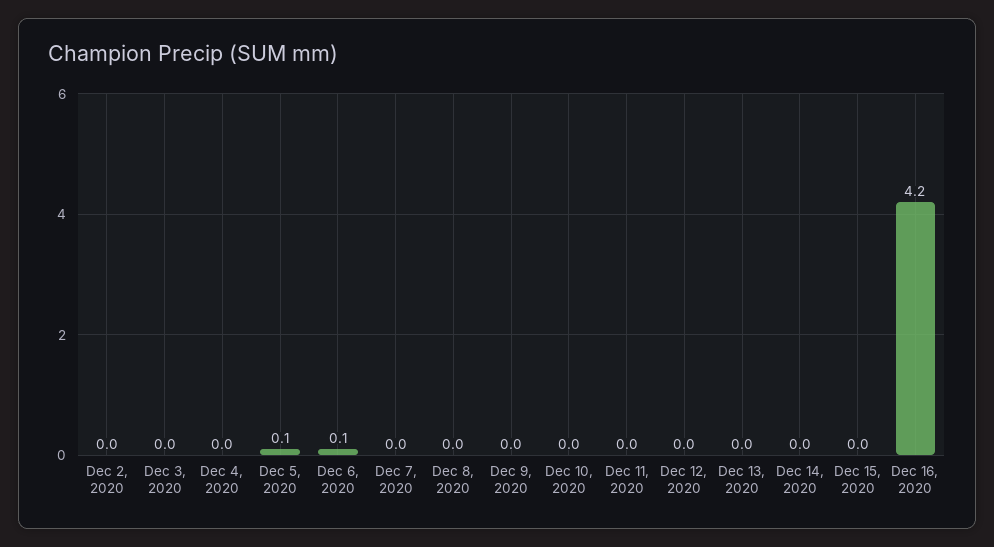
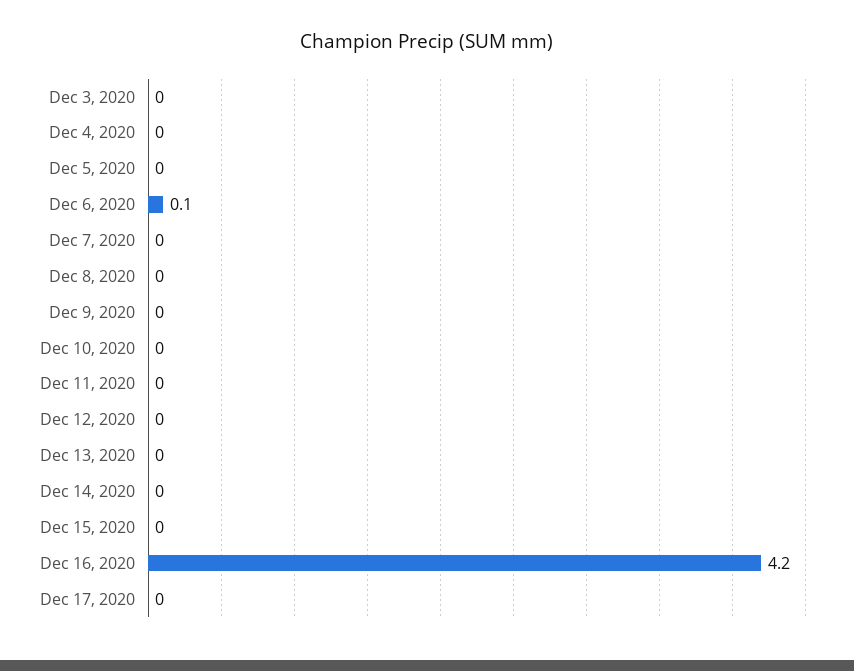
Dec 2, 2020: 0 -> none
Dec 5, 2020: 0.1 -> 0
Dec 17, 2020: none -> 0

